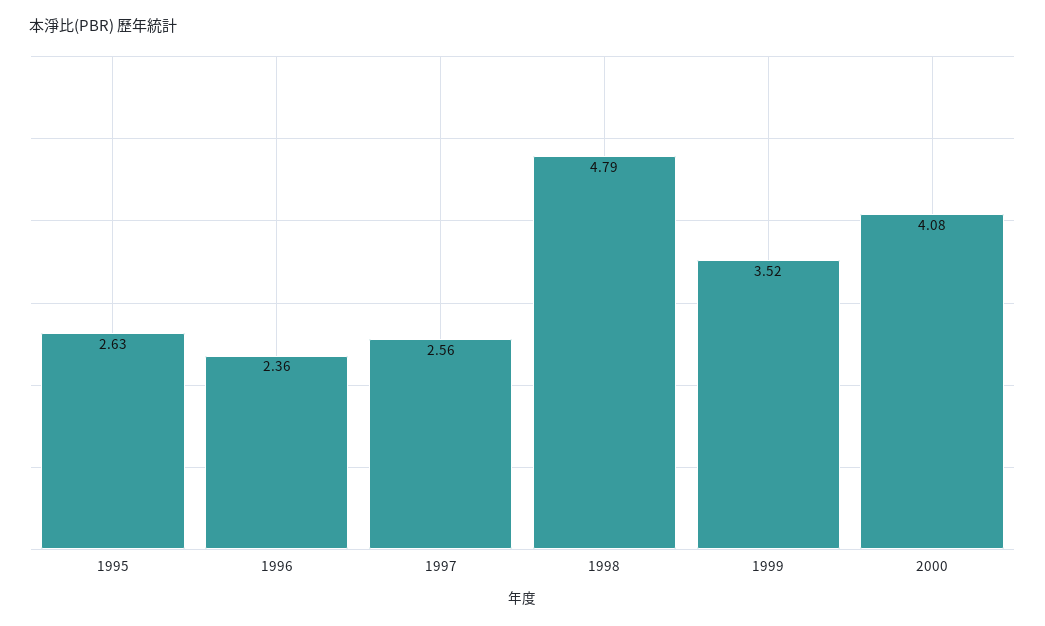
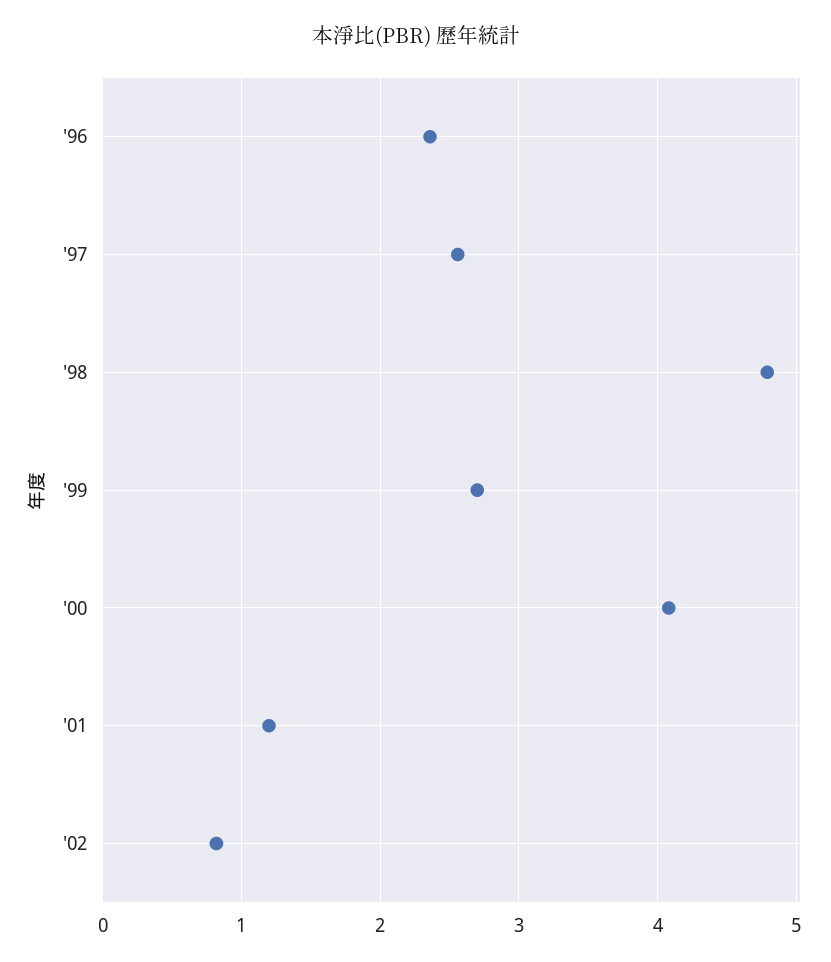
1995: 2.63 -> none
1999: 3.52 -> 2.7
'01: none -> 1.2
'02: none -> 0.8

